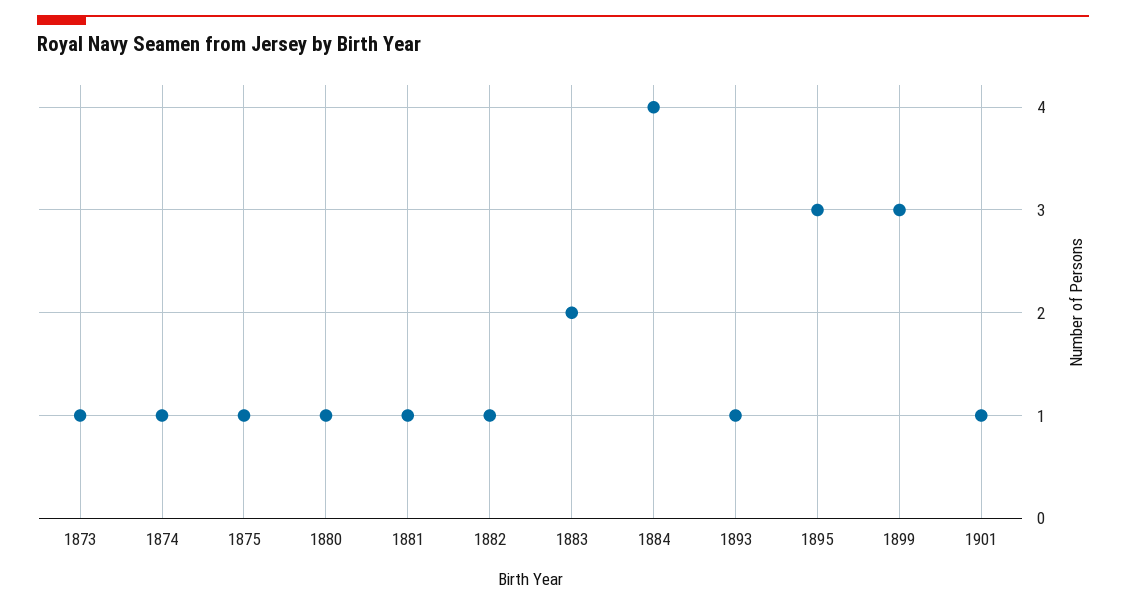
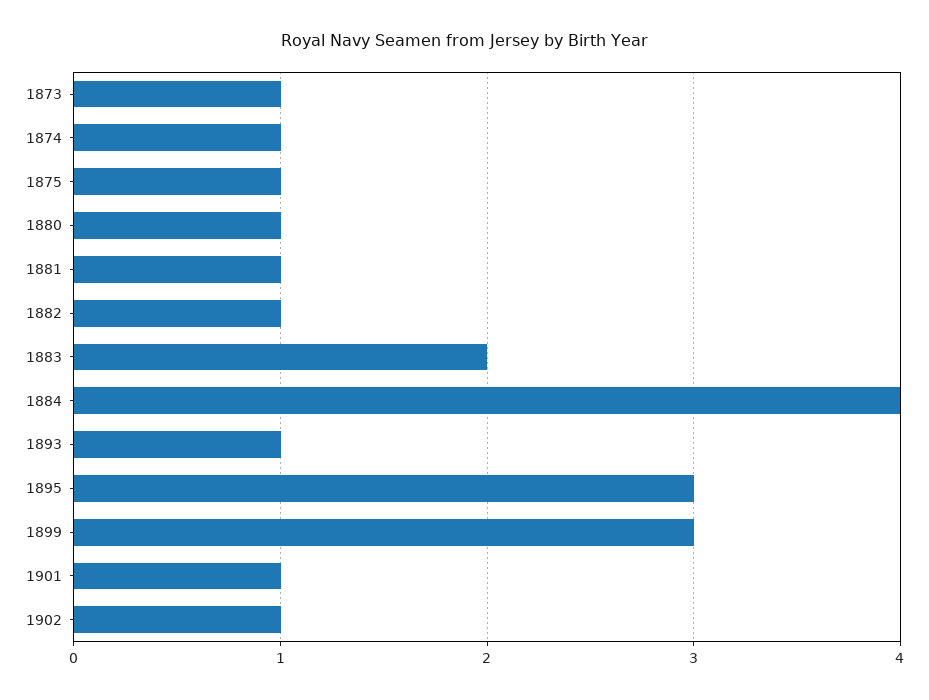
1902: none -> 1

